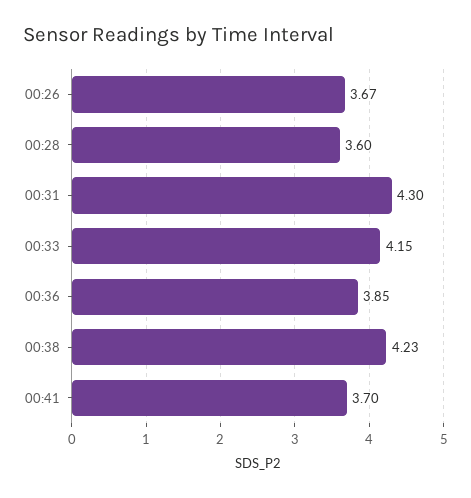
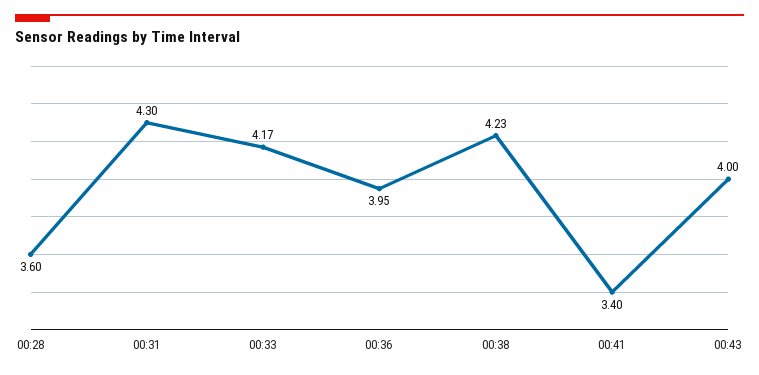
00:26: 3.67 -> none
00:33: 4.15 -> 4.17
00:36: 3.85 -> 3.95
00:41: 3.7 -> 3.4
00:43: none -> 4

